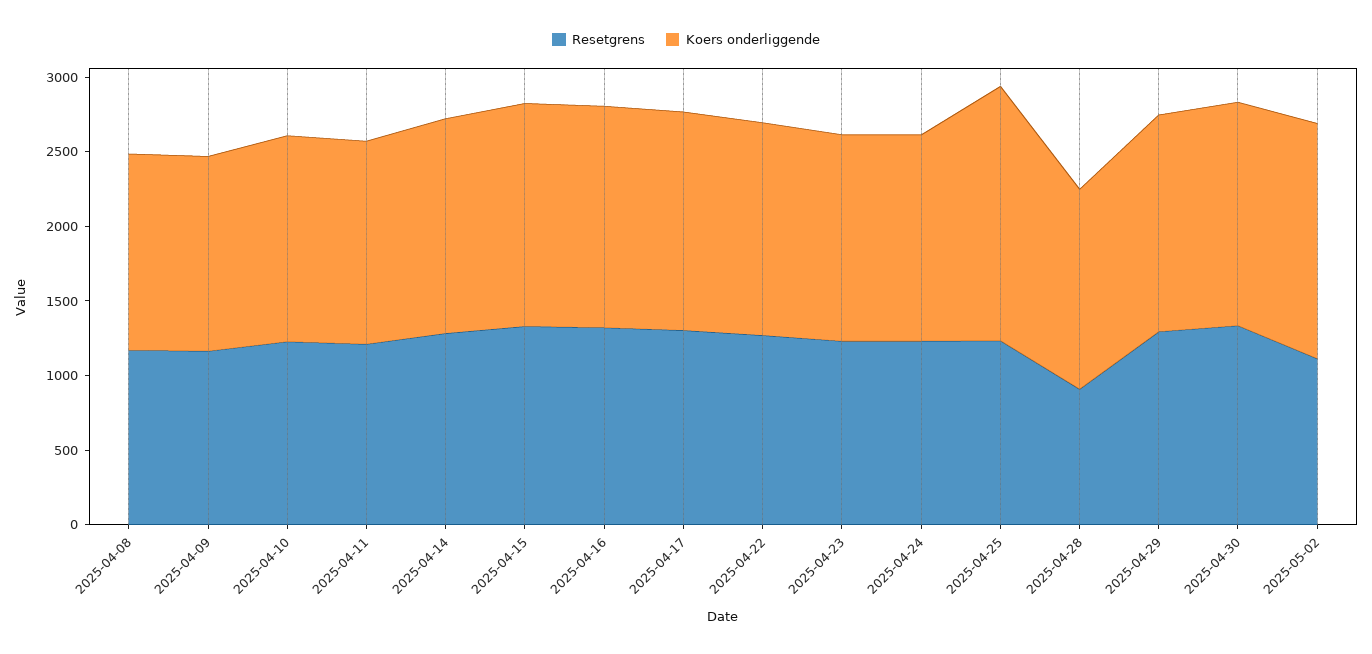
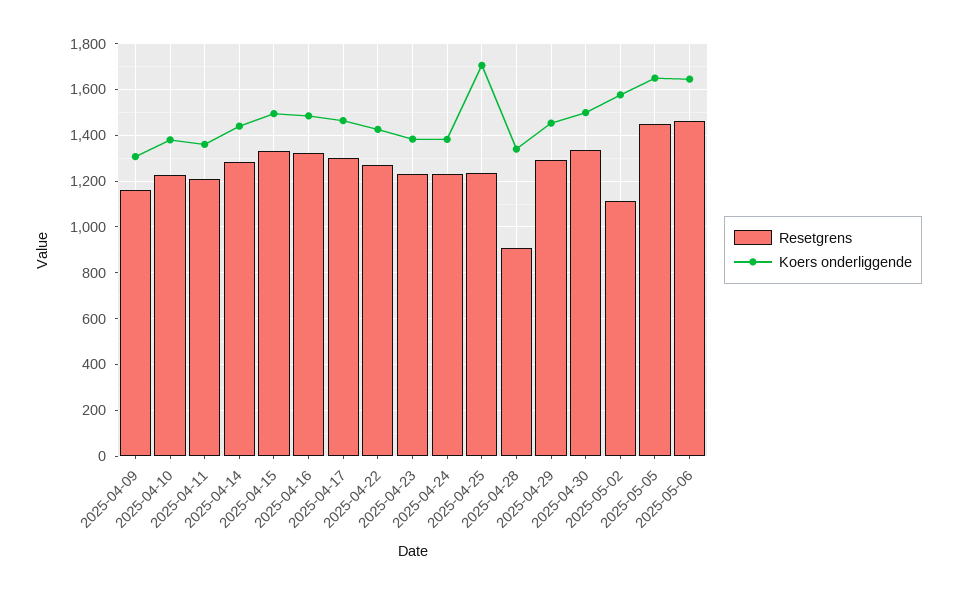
Resetgrens, 2025-04-08: 1200 -> none
Koers onderliggende, 2025-04-08: 1300 -> none
Resetgrens, 2025-05-05: none -> 1450
Koers onderliggende, 2025-05-05: none -> 1650
Resetgrens, 2025-05-06: none -> 1450
Koers onderliggende, 2025-05-06: none -> 1650

